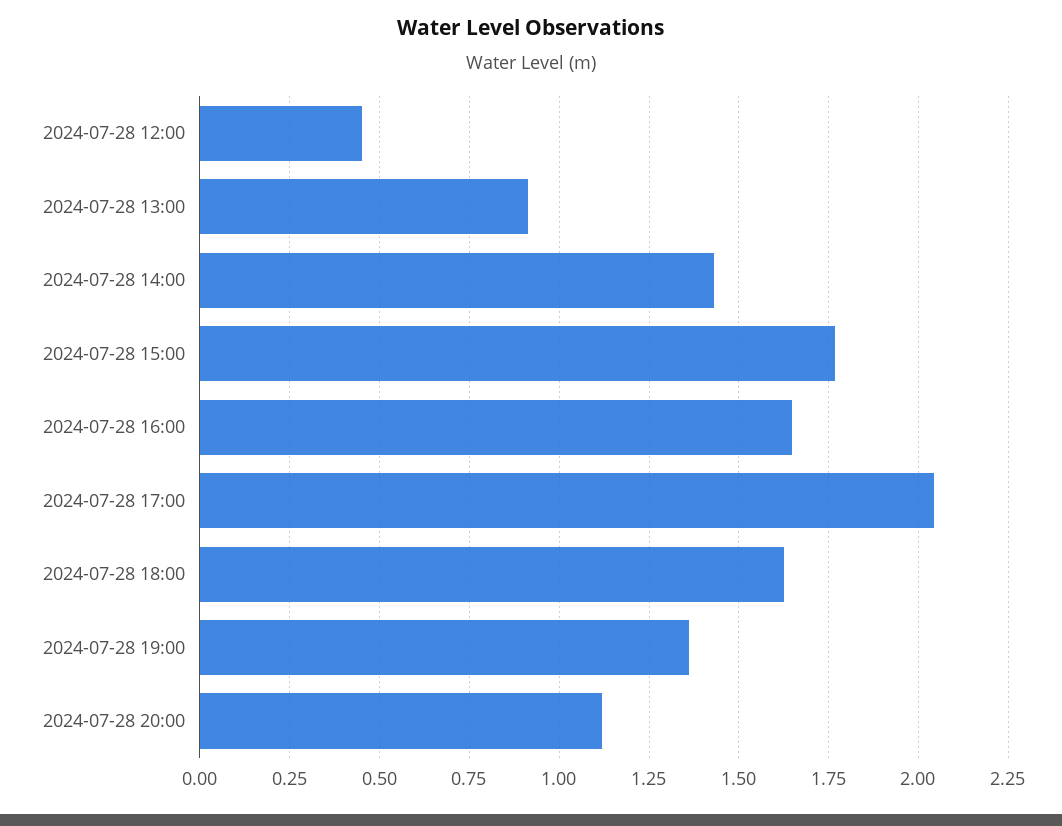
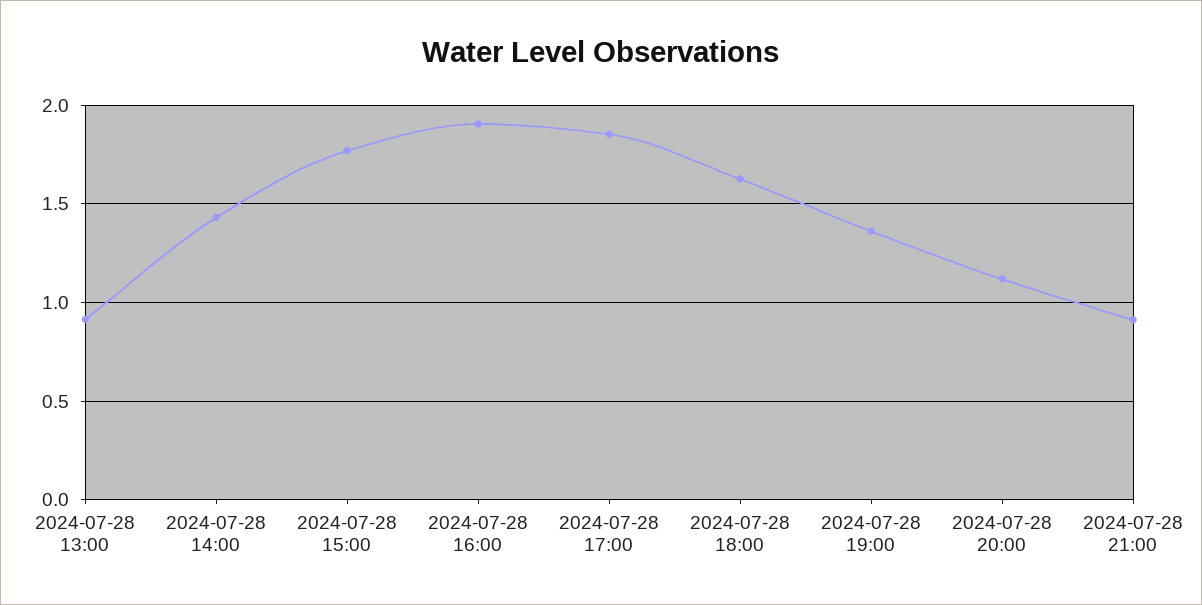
2024-07-28 12:00: 0.45 -> none
2024-07-28 16:00: 1.65 -> 1.9
2024-07-28 17:00: 2.05 -> 1.85
2024-07-28 21:00: none -> 0.9

